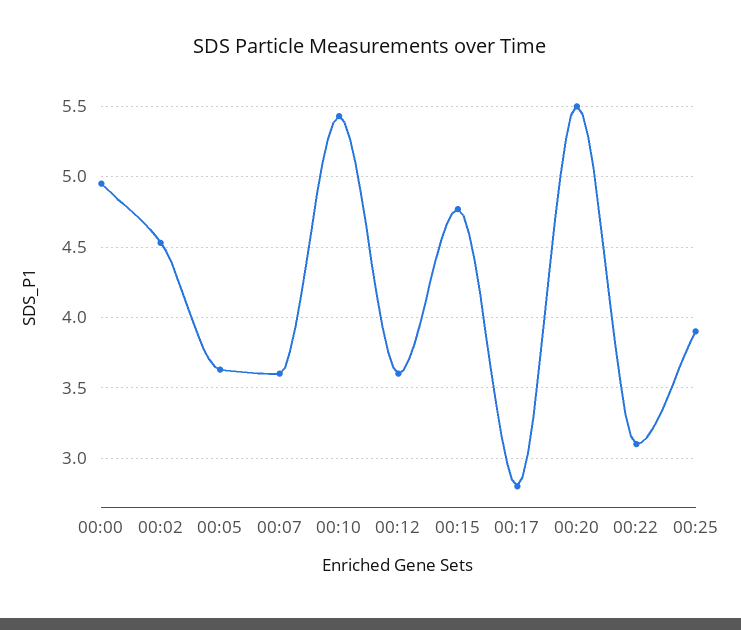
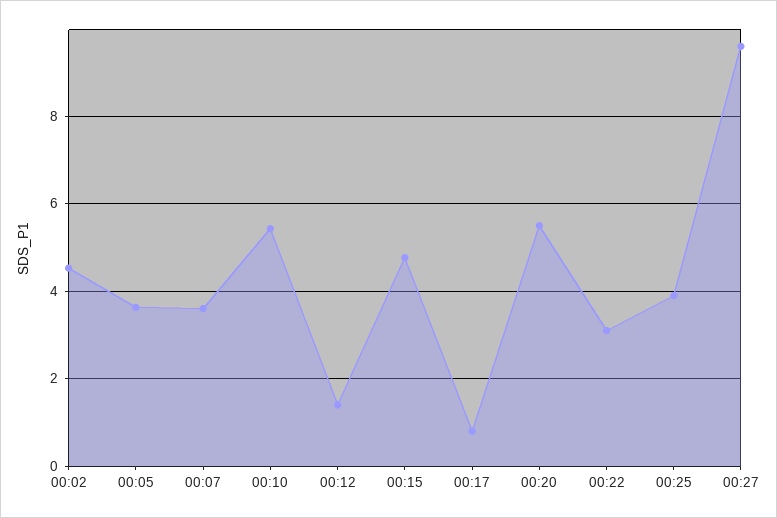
00:00: 4.95 -> none
00:12: 3.6 -> 1.4
00:17: 2.8 -> 0.8
00:27: none -> 9.6

